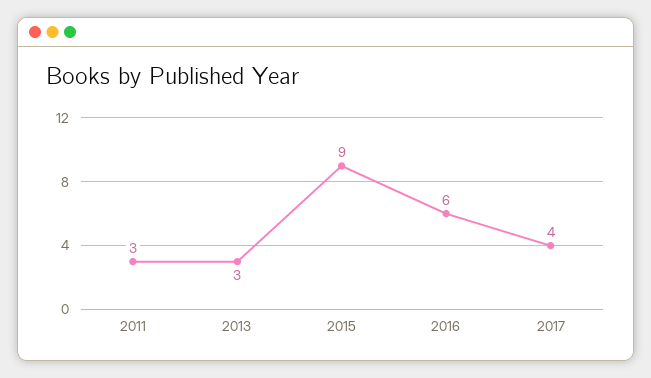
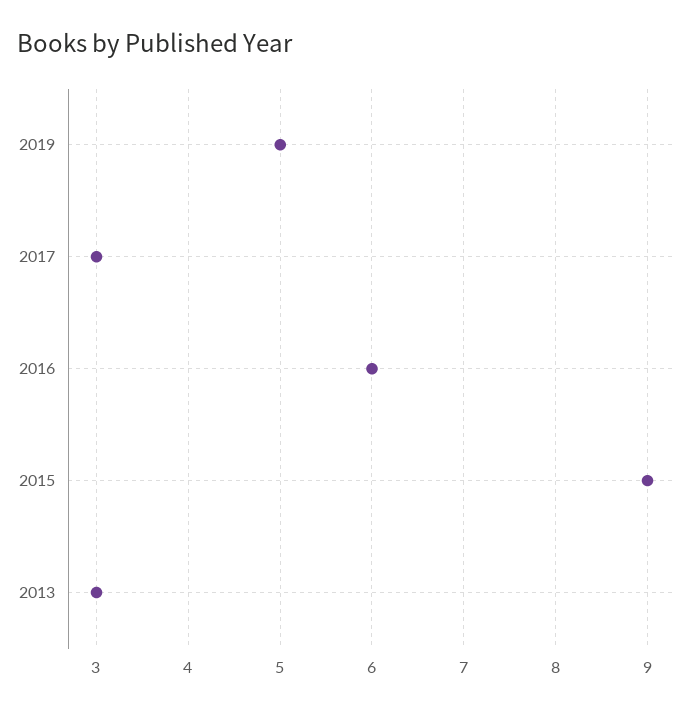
2011: 3 -> none
2017: 4 -> 3
2019: none -> 5

